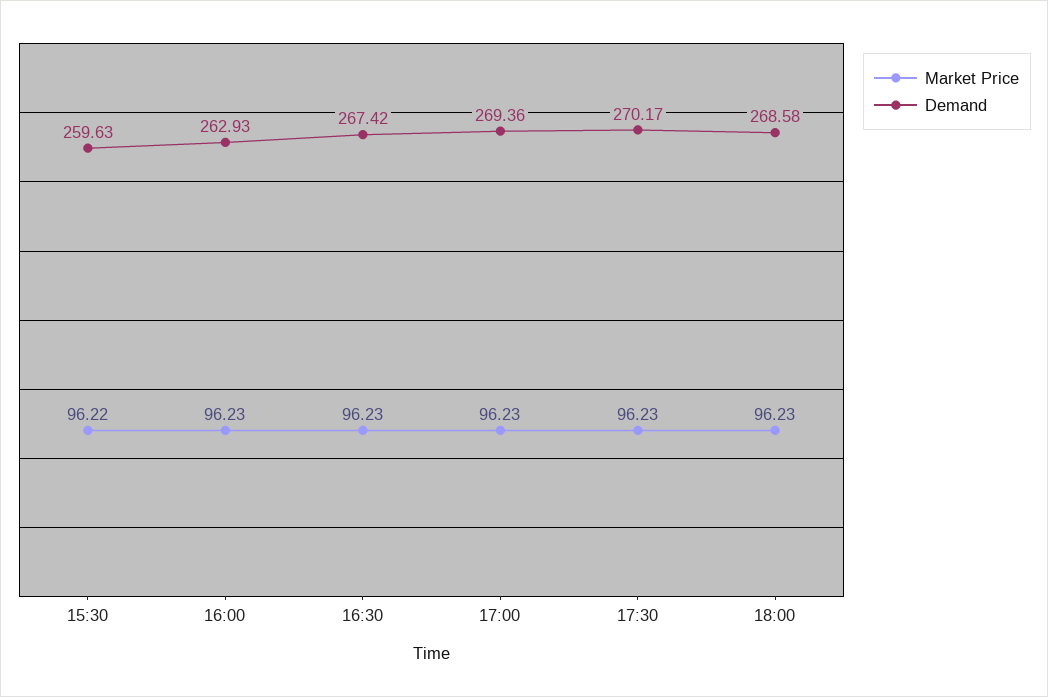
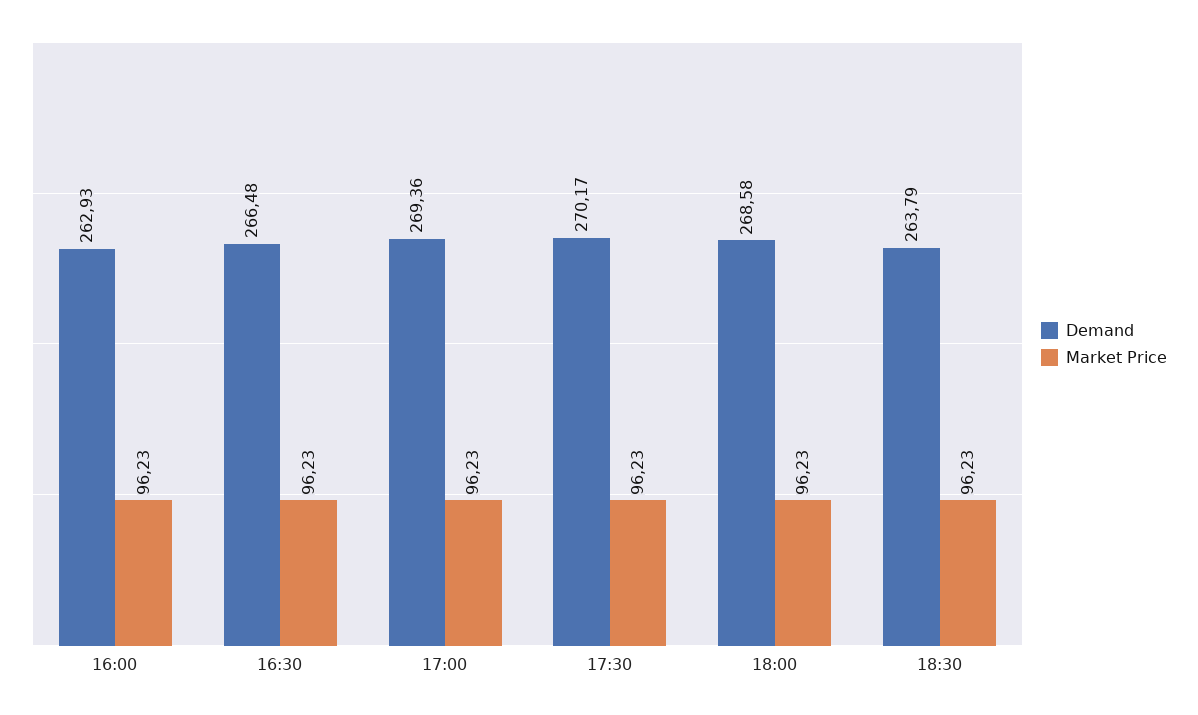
Market Price, 15:30: 96.22 -> none
Demand, 15:30: 259.63 -> none
Demand, 16:30: 267.42 -> 266.48
Demand, 18:30: none -> 263.79
Market Price, 18:30: none -> 96.23

